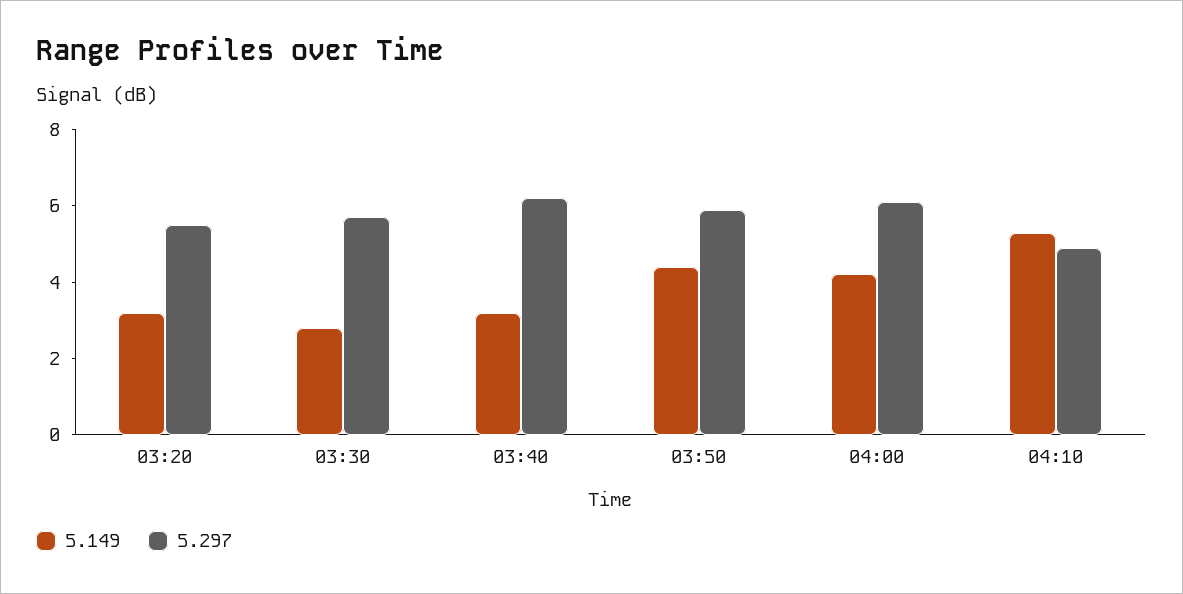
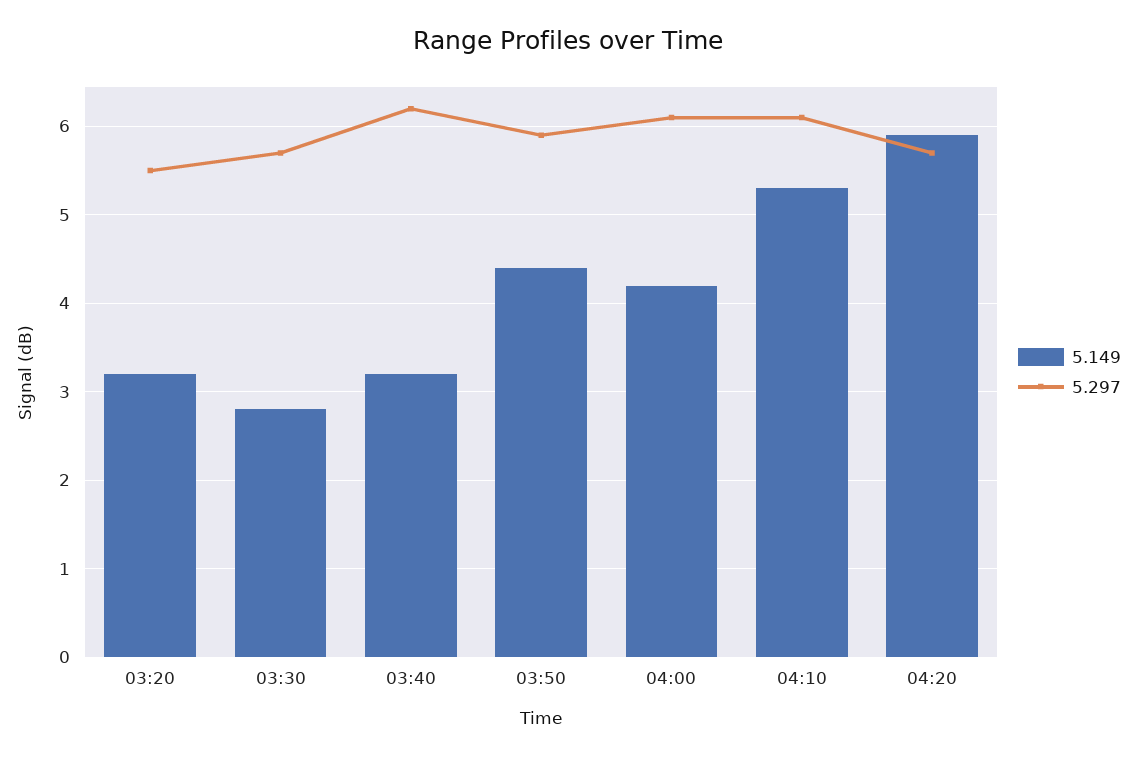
5.297, 04:10: 5 -> 6.1
5.149, 04:20: none -> 5.9
5.297, 04:20: none -> 5.7

